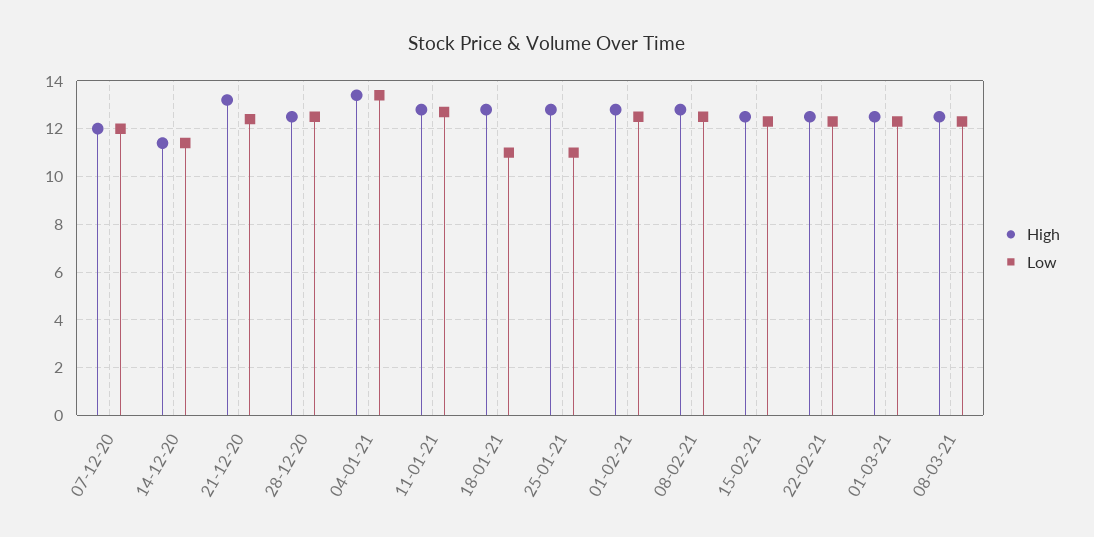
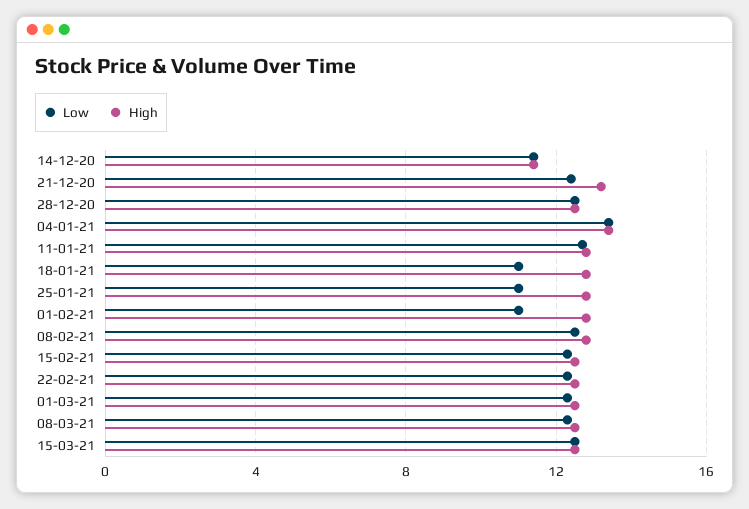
High, 07-12-20: 12 -> none
Low, 07-12-20: 12 -> none
Low, 01-02-21: 12.5 -> 11
Low, 15-03-21: none -> 12.5
High, 15-03-21: none -> 12.5

